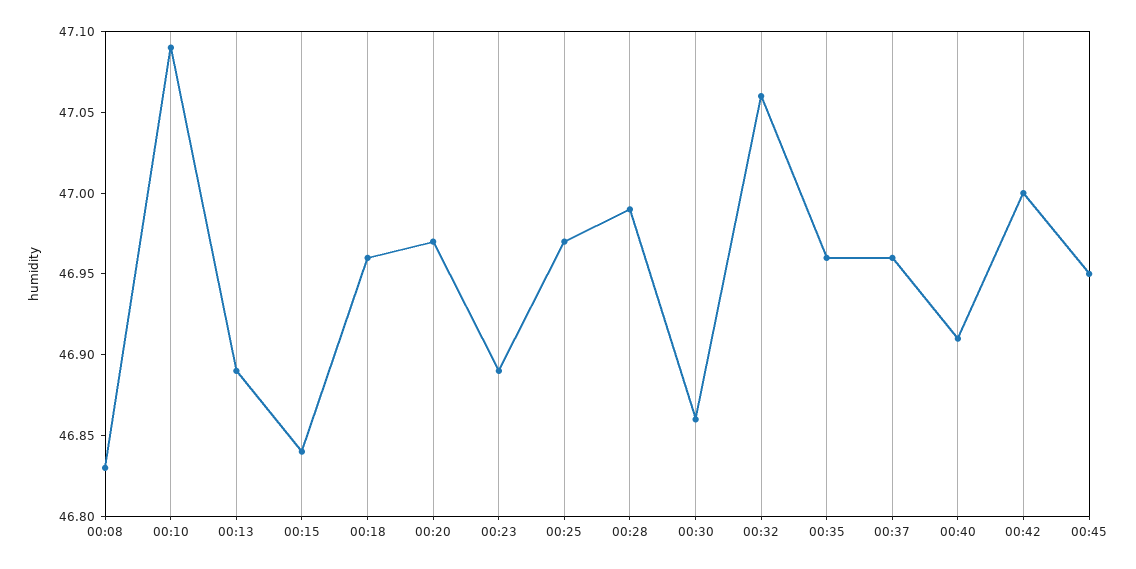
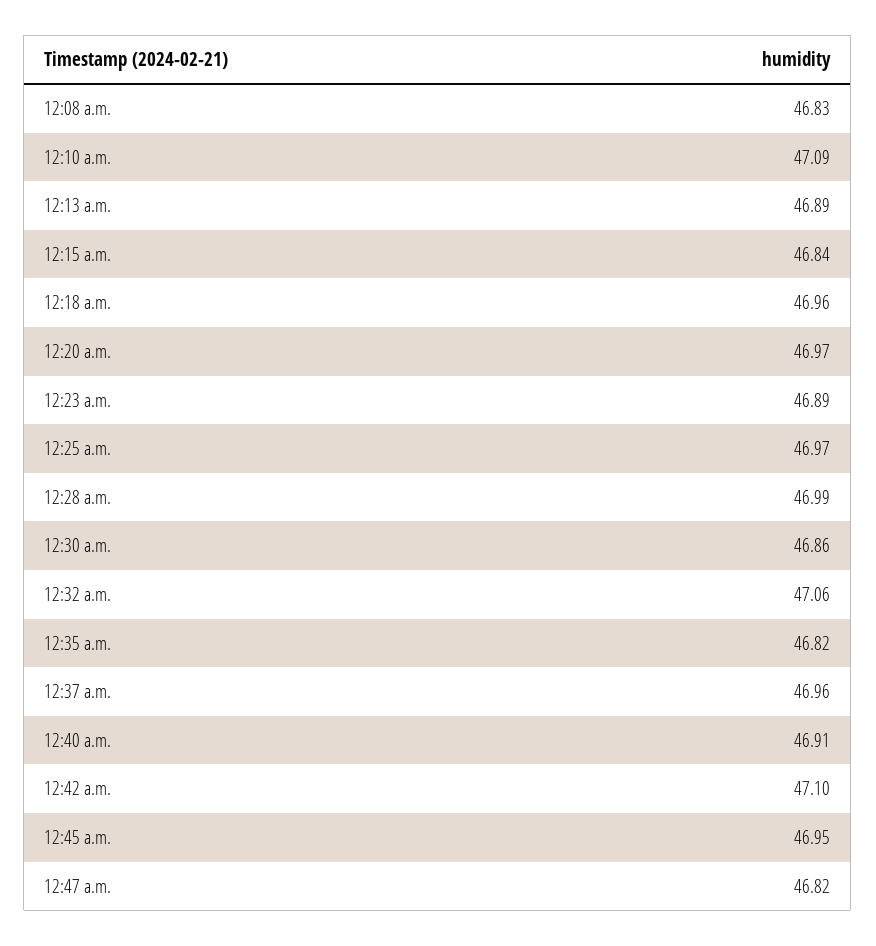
00:35: 46.96 -> 46.82
00:42: 47 -> 47.1
12:47 a.m.: none -> 46.82

